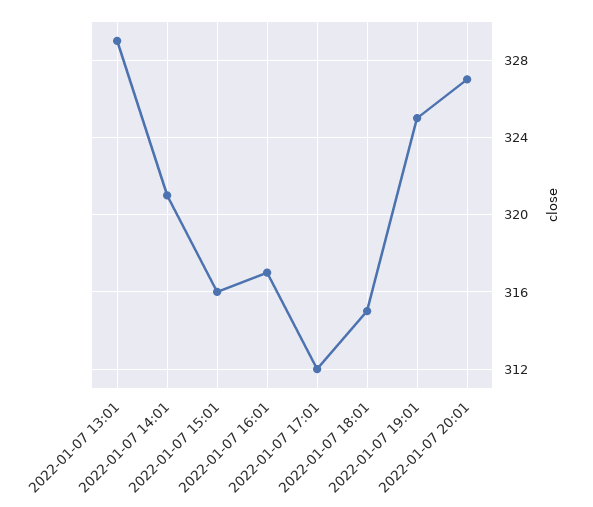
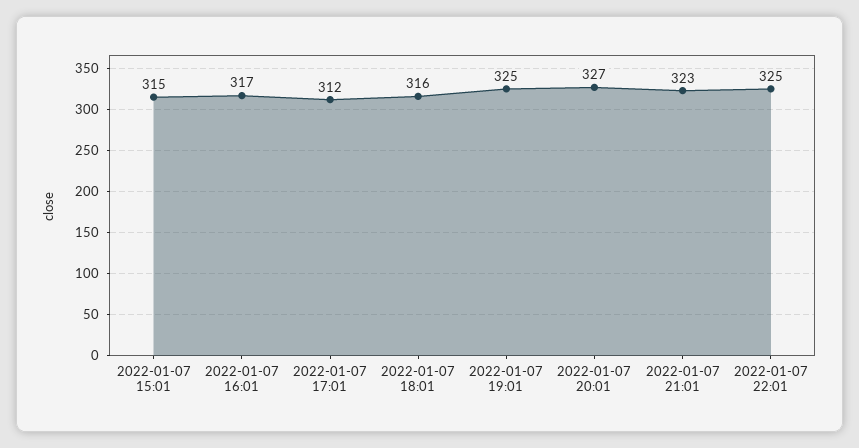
2022-01-07 13:01: 329 -> none
2022-01-07 14:01: 321 -> none
2022-01-07 15:01: 316 -> 315
2022-01-07 18:01: 315 -> 316
2022-01-07 21:01: none -> 323
2022-01-07 22:01: none -> 325

